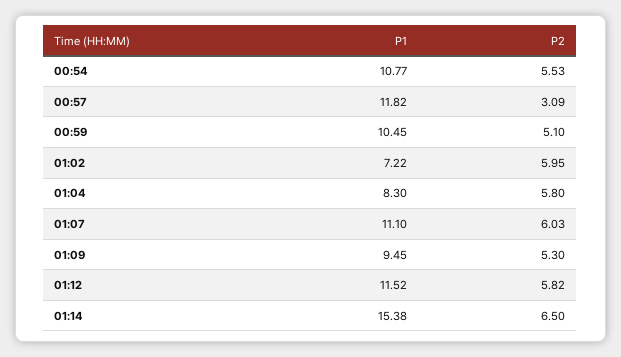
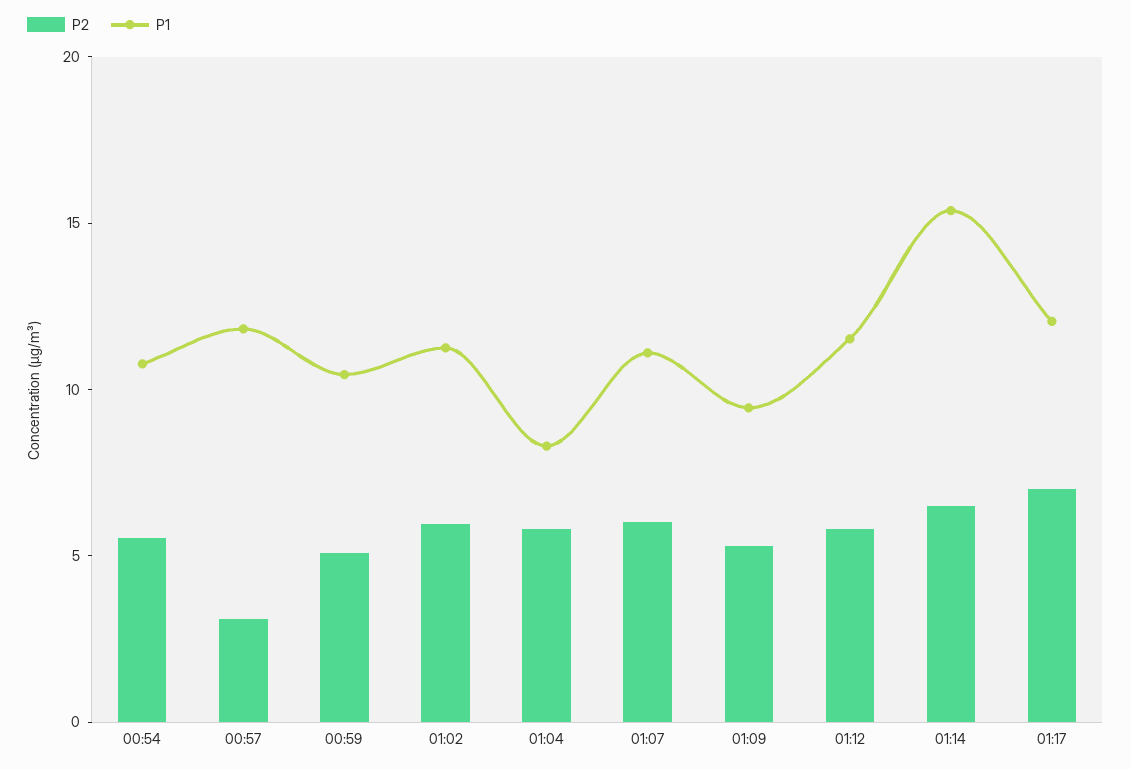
P1, 01:02: 7.22 -> 11
P2, 01:17: none -> 7
P1, 01:17: none -> 12

